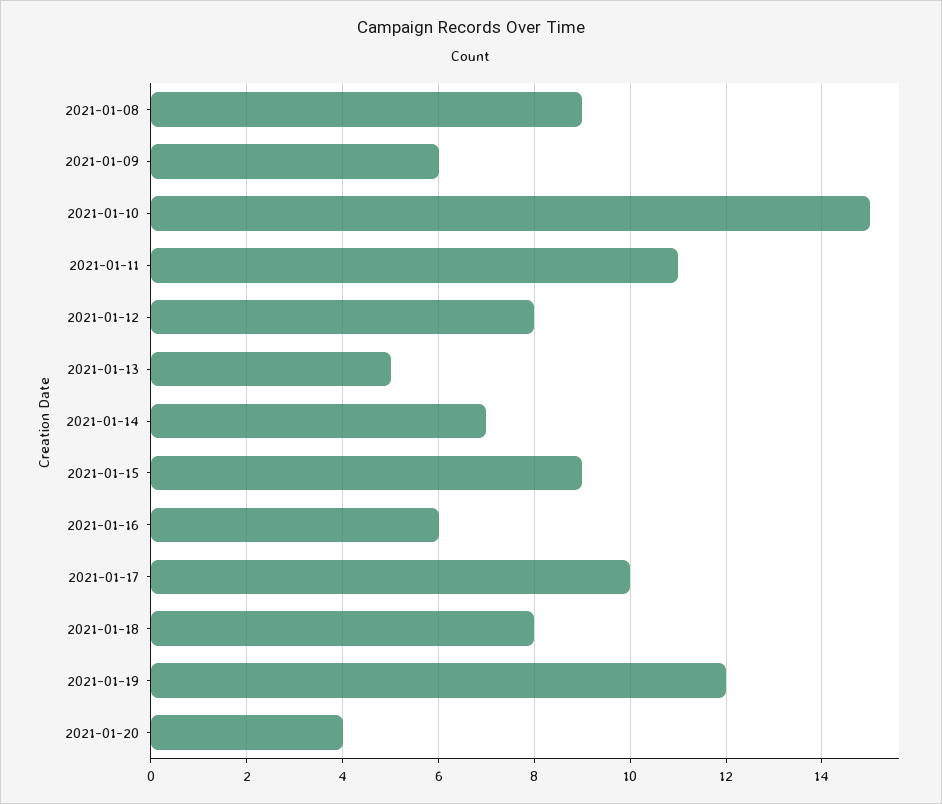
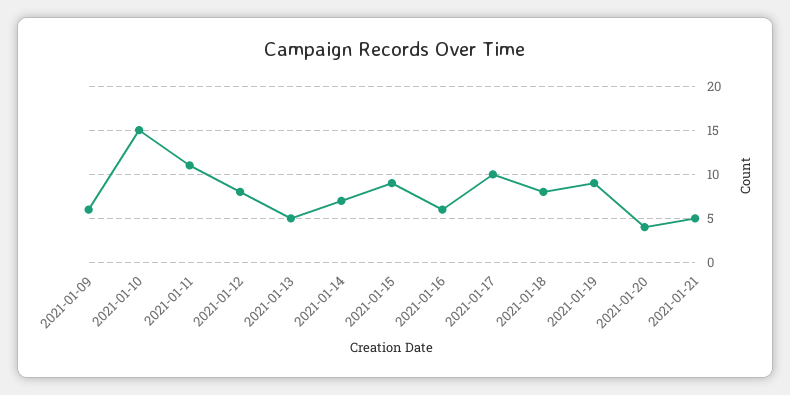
2021-01-08: 9 -> none
2021-01-19: 12 -> 9
2021-01-21: none -> 5

